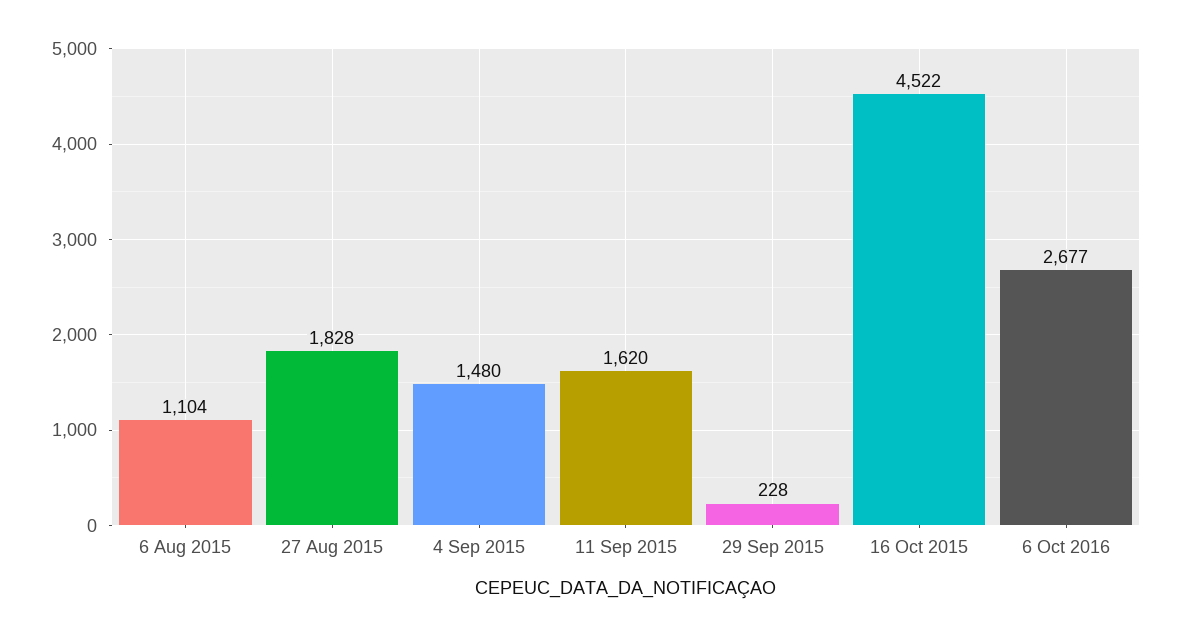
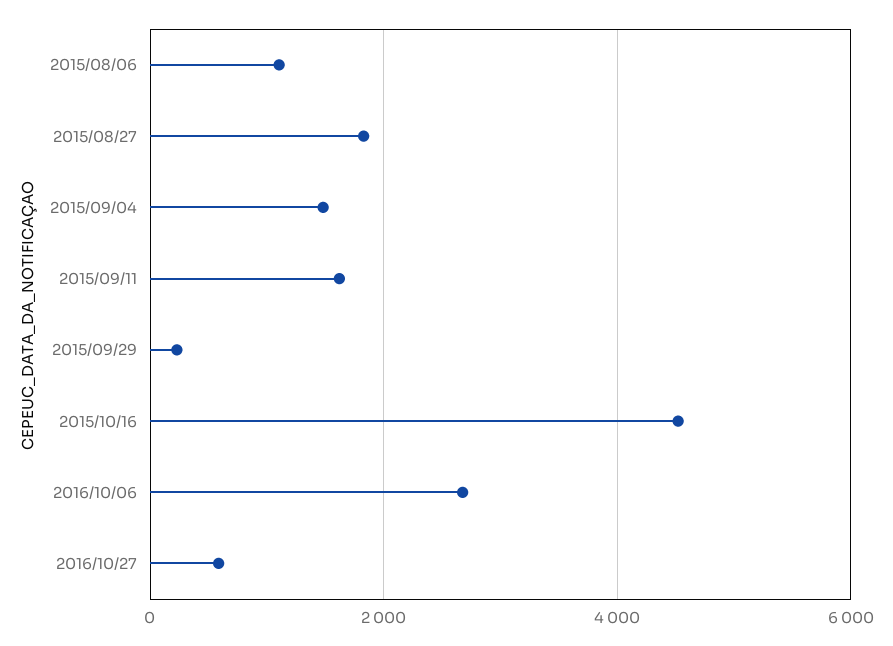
2016/10/27: none -> 600

